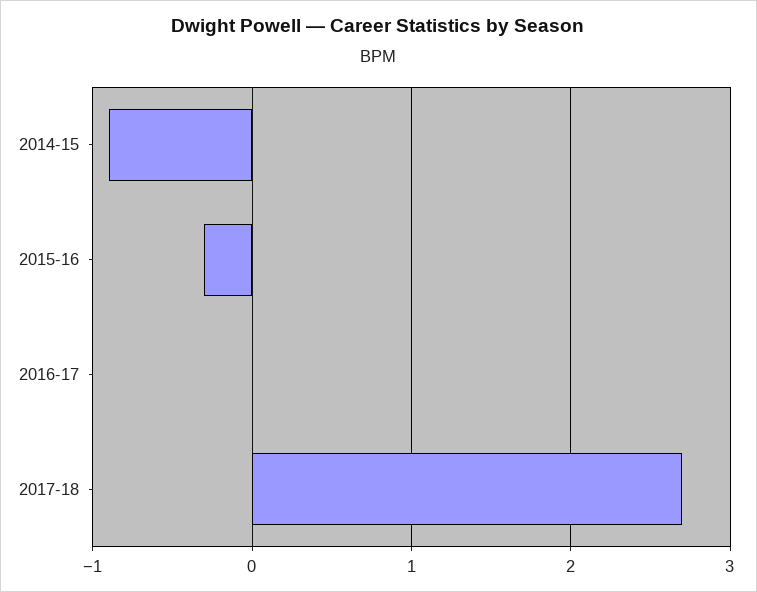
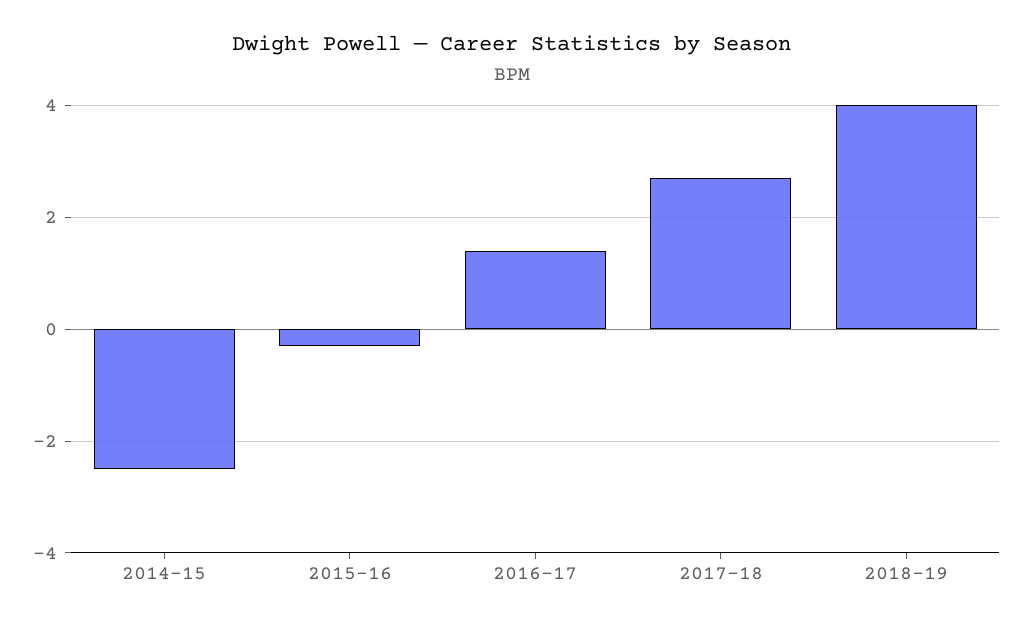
2014-15: -0.9 -> -2.5
2016-17: 0 -> 1.5
2018-19: none -> 4

